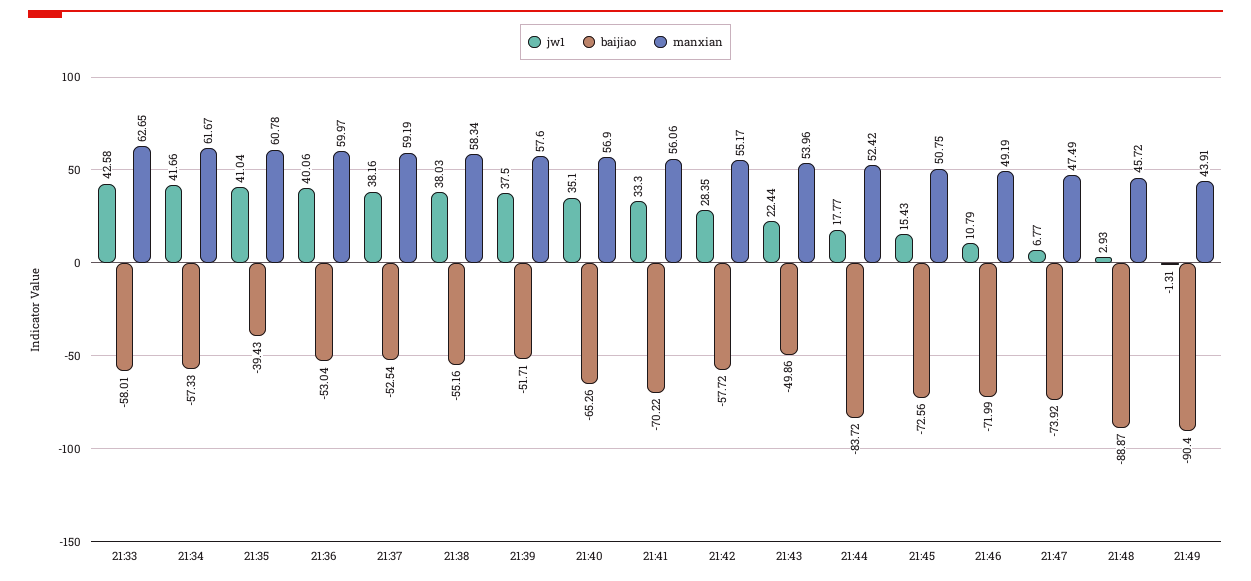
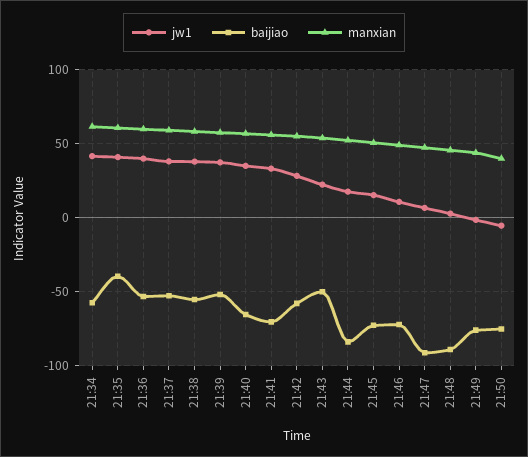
jw1, 21:33: 42.58 -> none
baijiao, 21:33: -58.01 -> none
manxian, 21:33: 62.65 -> none
baijiao, 21:47: -73.92 -> -90
baijiao, 21:49: -90.4 -> -75
jw1, 21:50: none -> -5
baijiao, 21:50: none -> -75
manxian, 21:50: none -> 40

